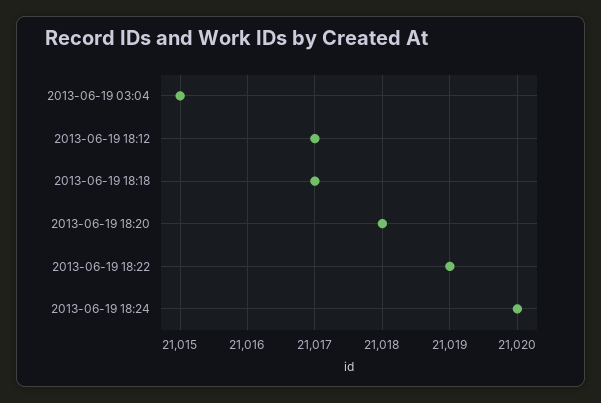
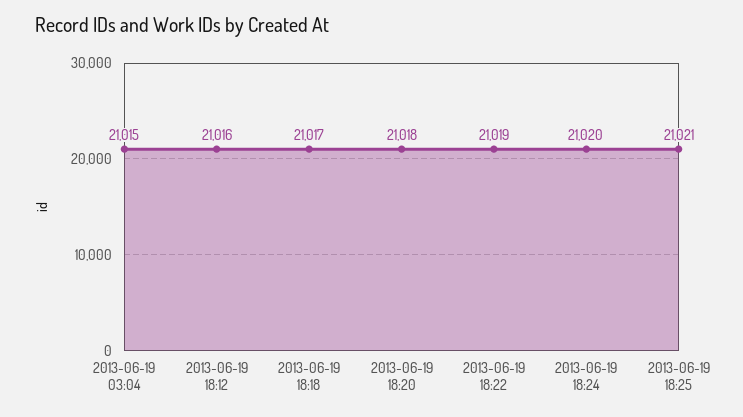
2013-06-19 18:12: 21017 -> 21016
2013-06-19 18:25: none -> 21021

